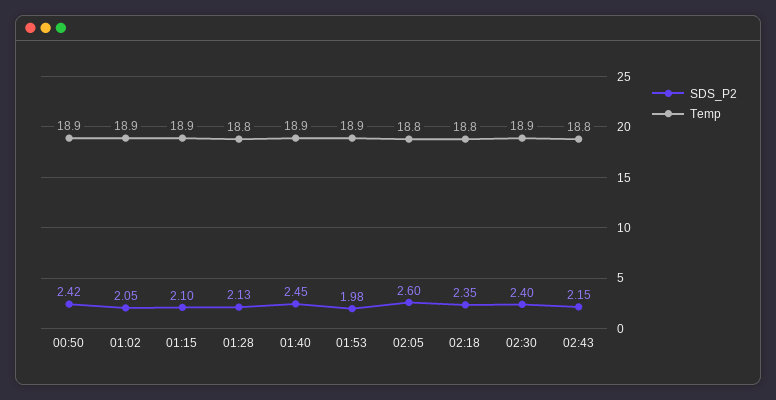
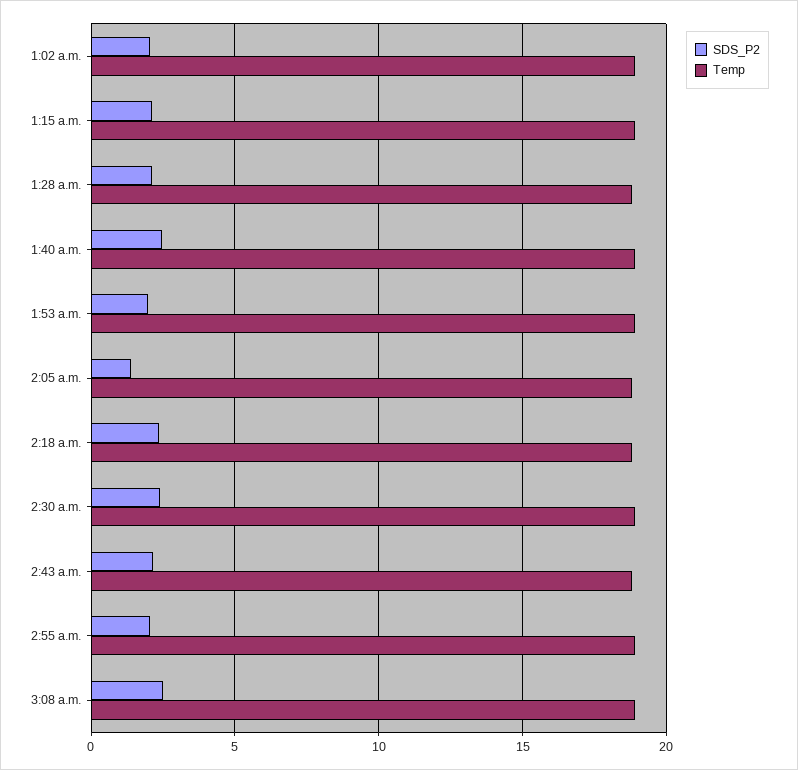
SDS_P2, 00:50: 2.42 -> none
Temp, 00:50: 18.9 -> none
SDS_P2, 02:05: 2.6 -> 1.5
SDS_P2, 2:55 a.m.: none -> 2
Temp, 2:55 a.m.: none -> 19
SDS_P2, 3:08 a.m.: none -> 2.5
Temp, 3:08 a.m.: none -> 19

